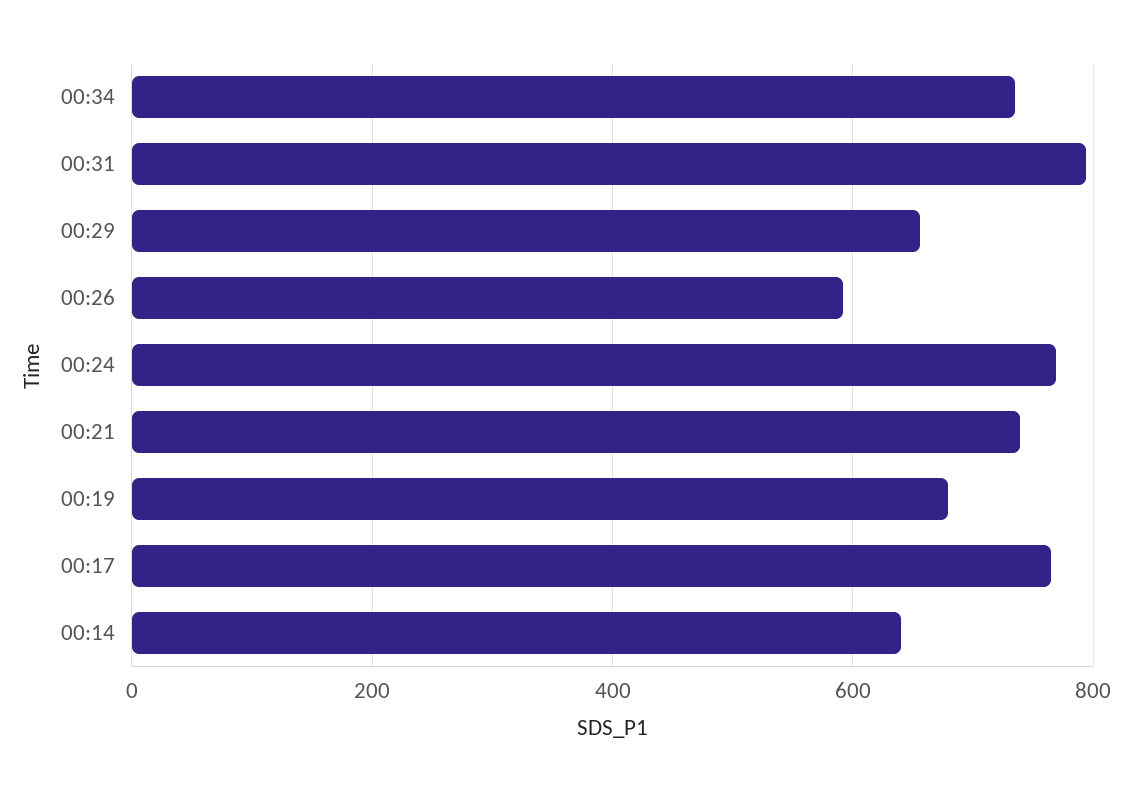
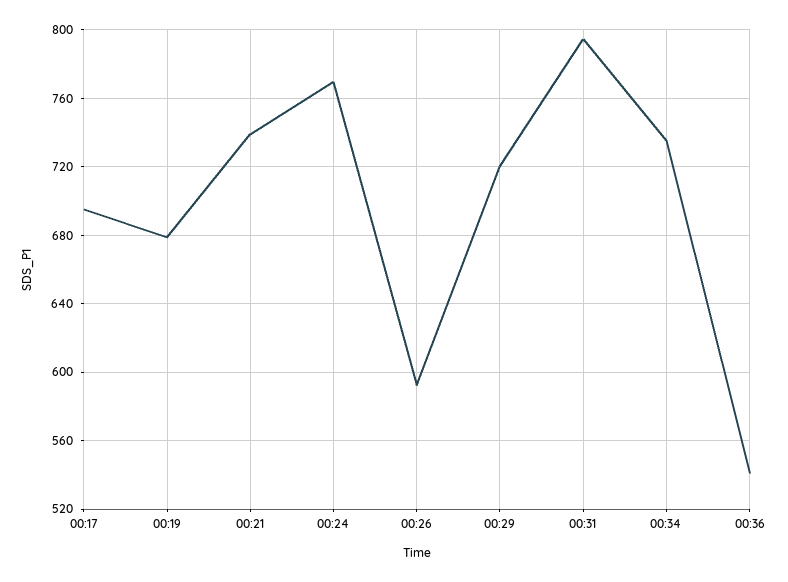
00:29: 660 -> 720
00:17: 760 -> 695
00:14: 640 -> none
00:36: none -> 540

